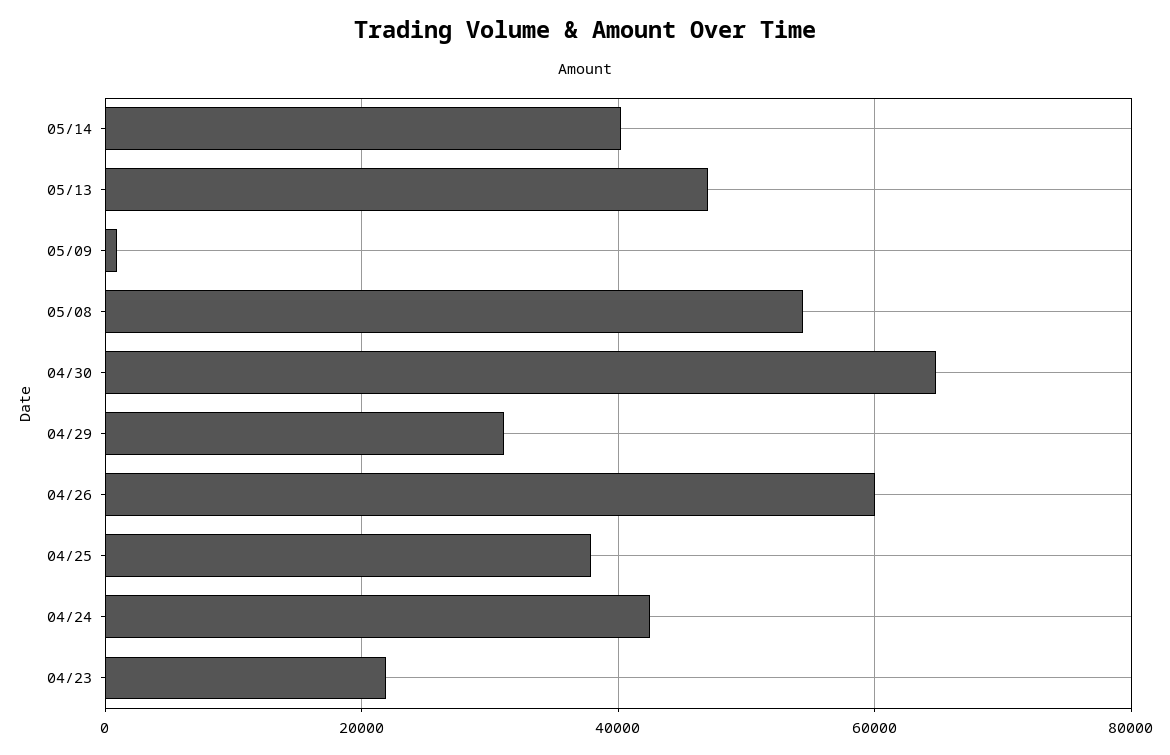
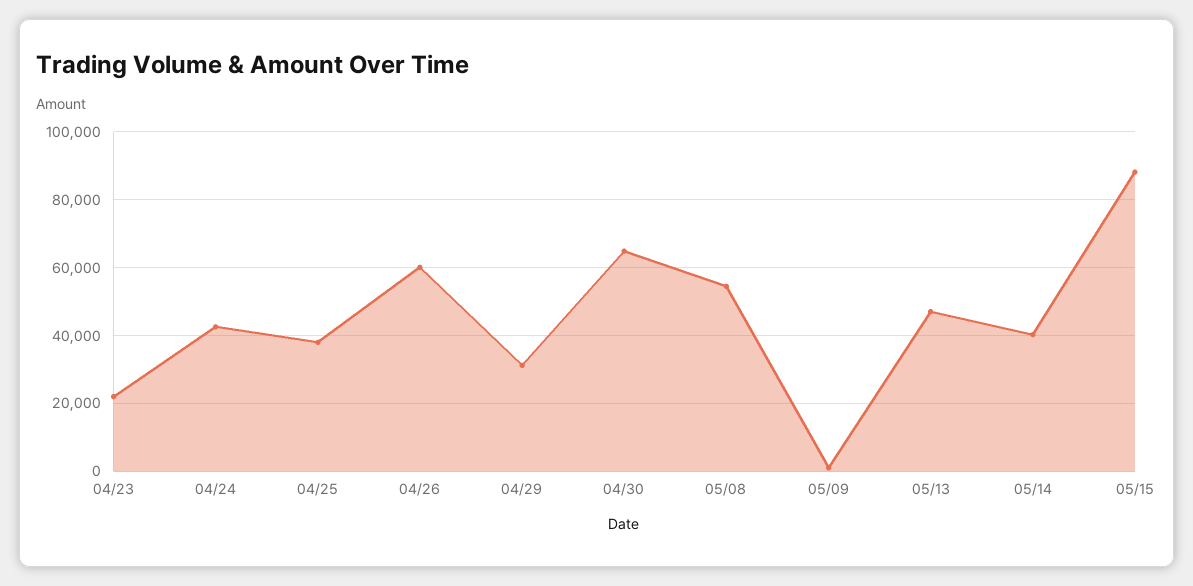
05/15: none -> 88000

